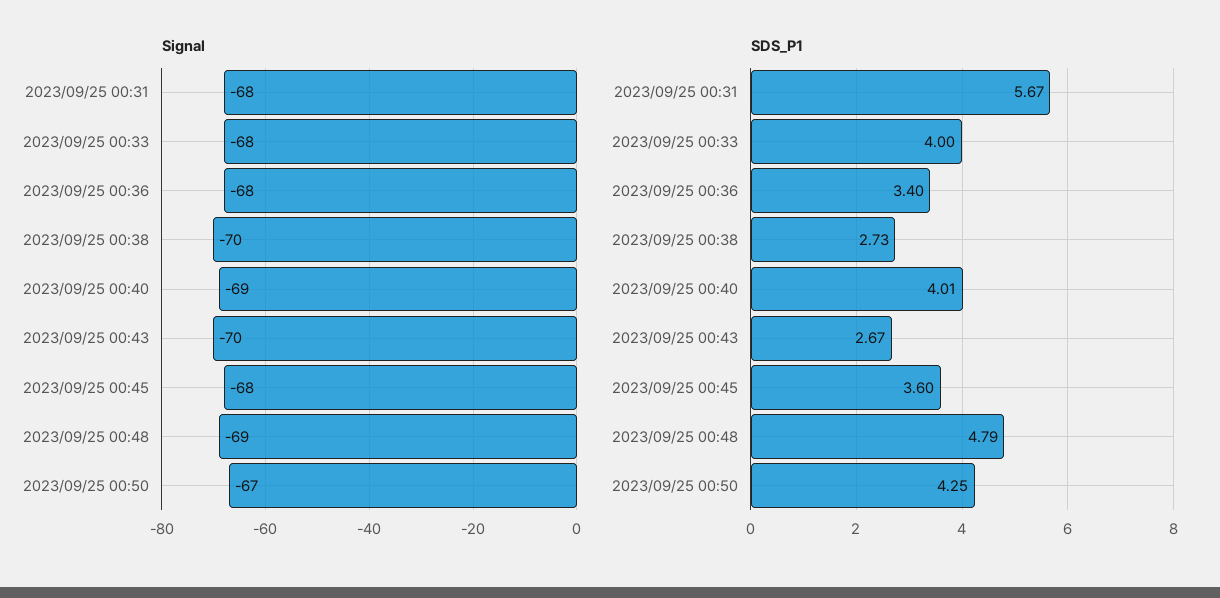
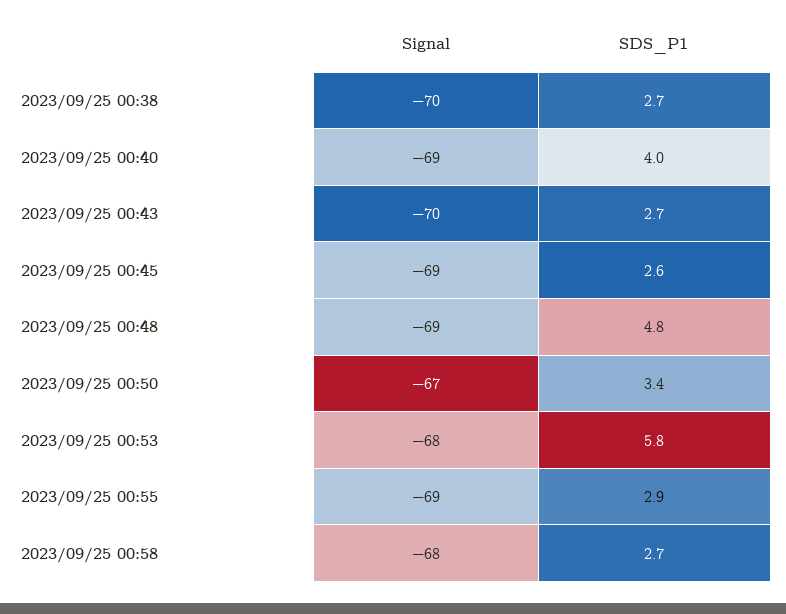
Signal, 2023/09/25 00:31: -68 -> none
Signal, 2023/09/25 00:33: -68 -> none
Signal, 2023/09/25 00:36: -68 -> none
Signal, 2023/09/25 00:45: -68 -> -69
SDS_P1, 2023/09/25 00:31: 5.67 -> none
SDS_P1, 2023/09/25 00:33: 4 -> none
SDS_P1, 2023/09/25 00:36: 3.4 -> none
SDS_P1, 2023/09/25 00:45: 3.6 -> 2.6
SDS_P1, 2023/09/25 00:50: 4.25 -> 3.4
Signal, 2023/09/25 00:53: none -> -68
SDS_P1, 2023/09/25 00:53: none -> 5.8
Signal, 2023/09/25 00:55: none -> -69
SDS_P1, 2023/09/25 00:55: none -> 2.9
Signal, 2023/09/25 00:58: none -> -68
SDS_P1, 2023/09/25 00:58: none -> 2.7

